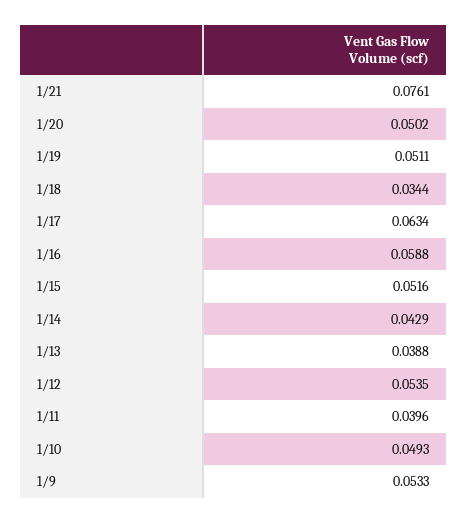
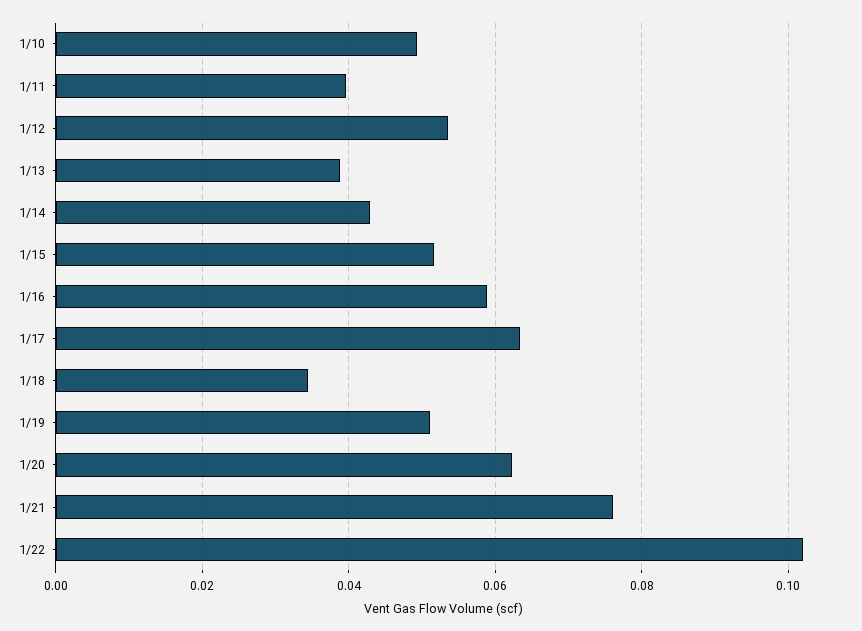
1/20: 0.0502 -> 0.062
1/9: 0.0533 -> none
1/22: none -> 0.102

